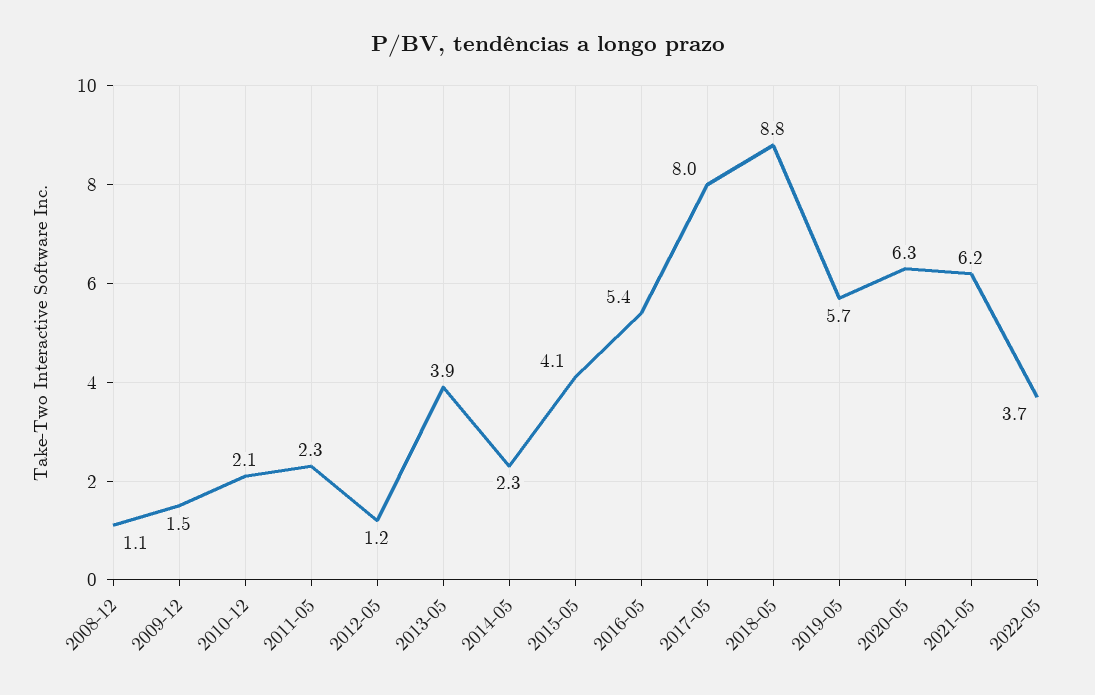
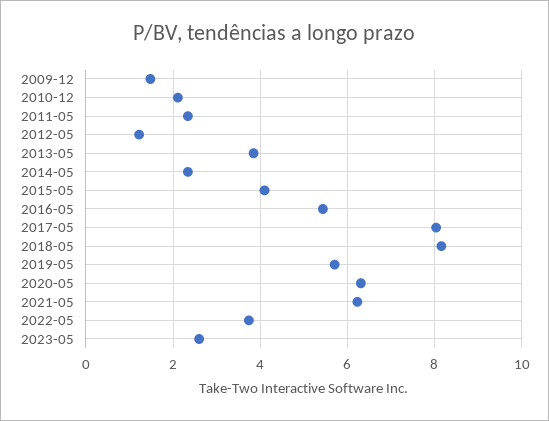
2008-12: 1.1 -> none
2018-05: 8.8 -> 8.2
2023-05: none -> 2.6

